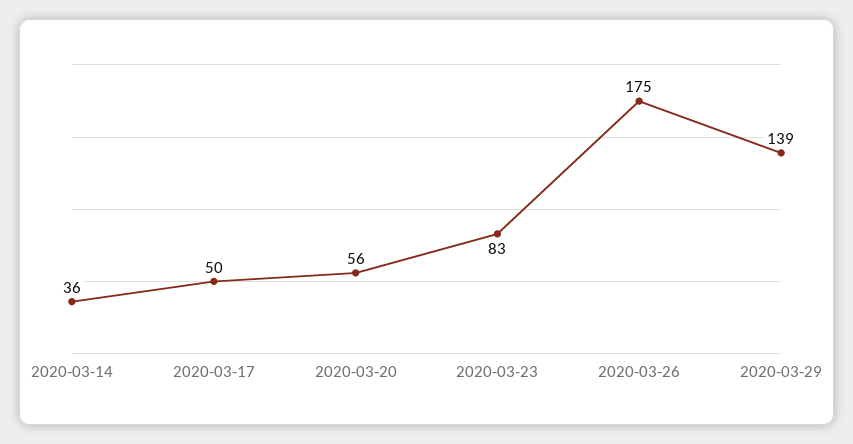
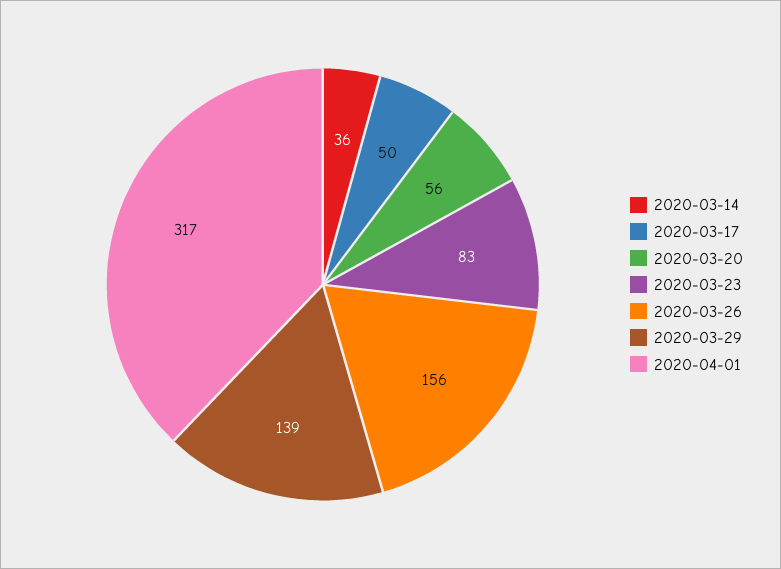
2020-03-26: 175 -> 156
2020-04-01: none -> 317

